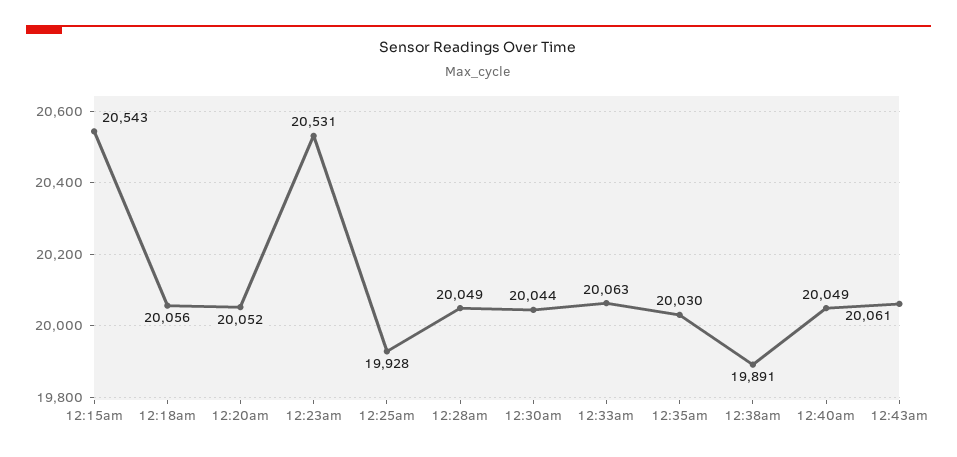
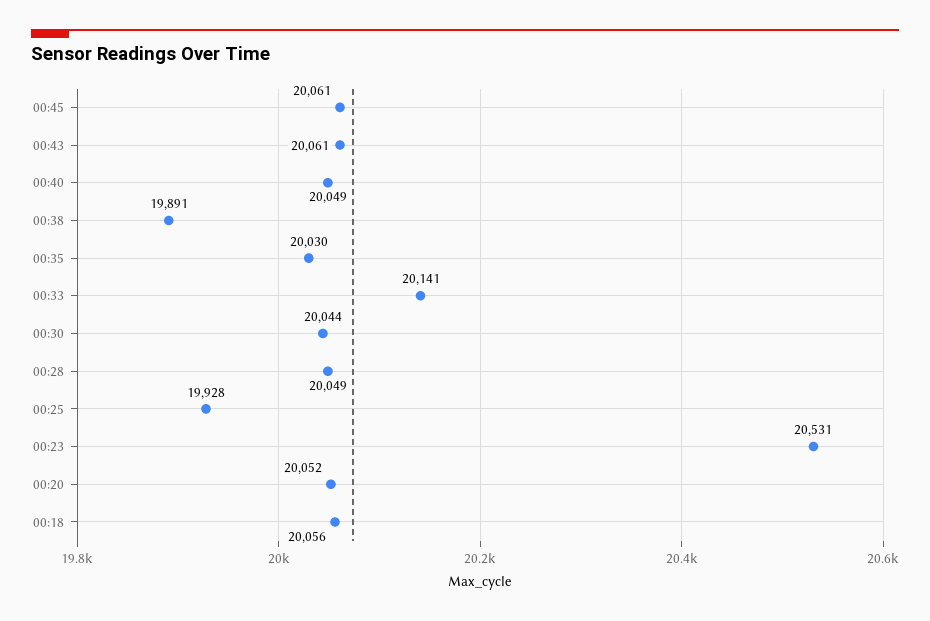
12:15am: 20543 -> none
12:33am: 20063 -> 20141
00:45: none -> 20061

